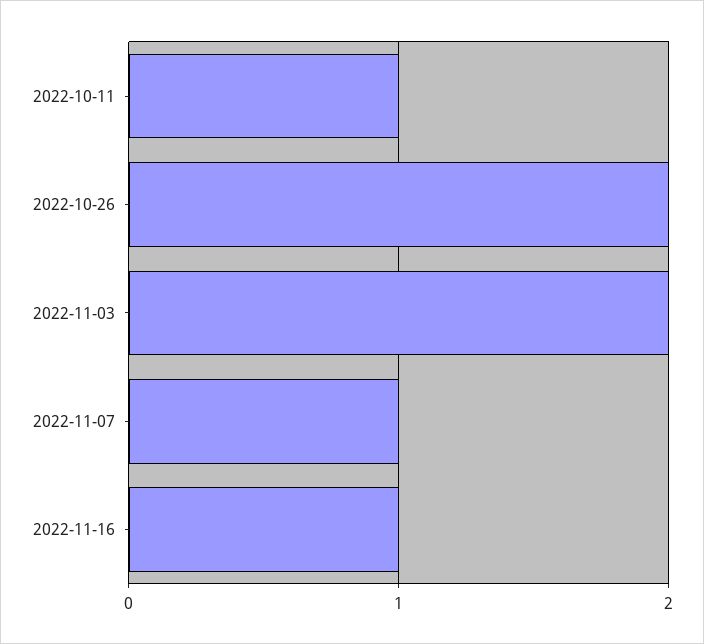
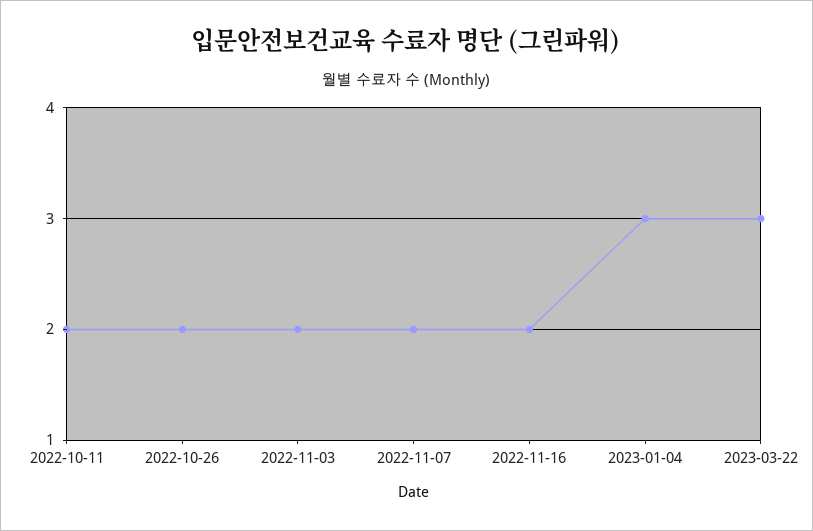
2022-10-11: 1 -> 2
2022-11-07: 1 -> 2
2022-11-16: 1 -> 2
2023-01-04: none -> 3
2023-03-22: none -> 3

